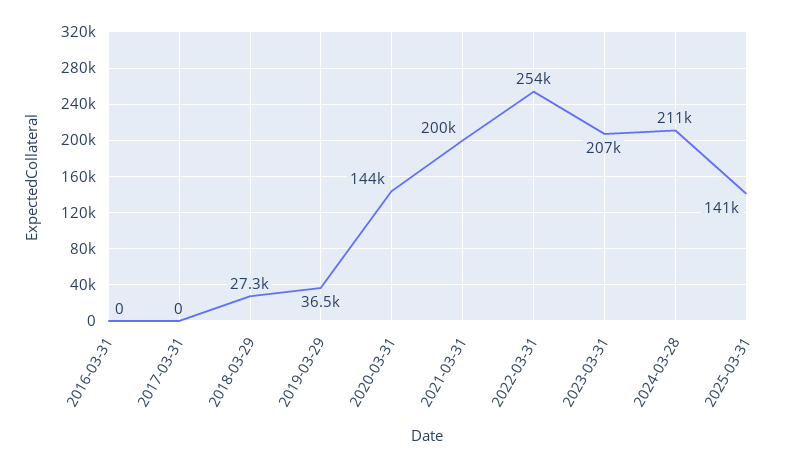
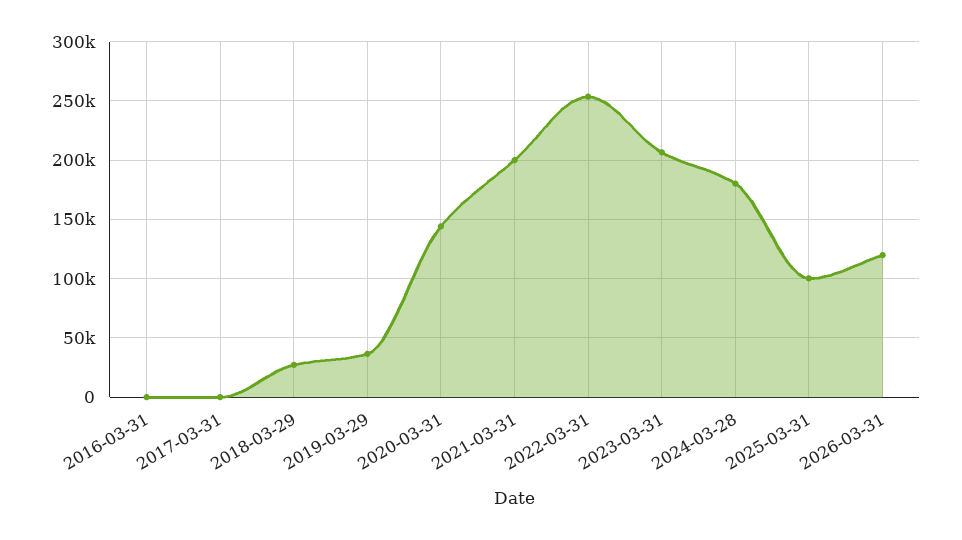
2024-03-28: 211000 -> 180000
2025-03-31: 141000 -> 100000
2026-03-31: none -> 120000

